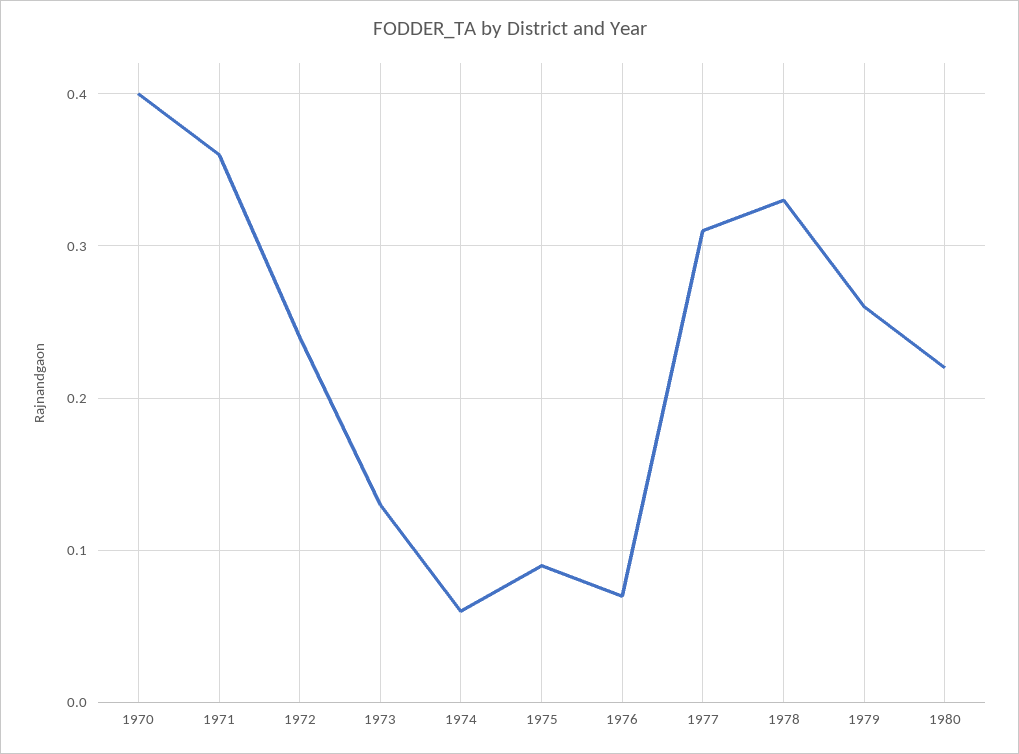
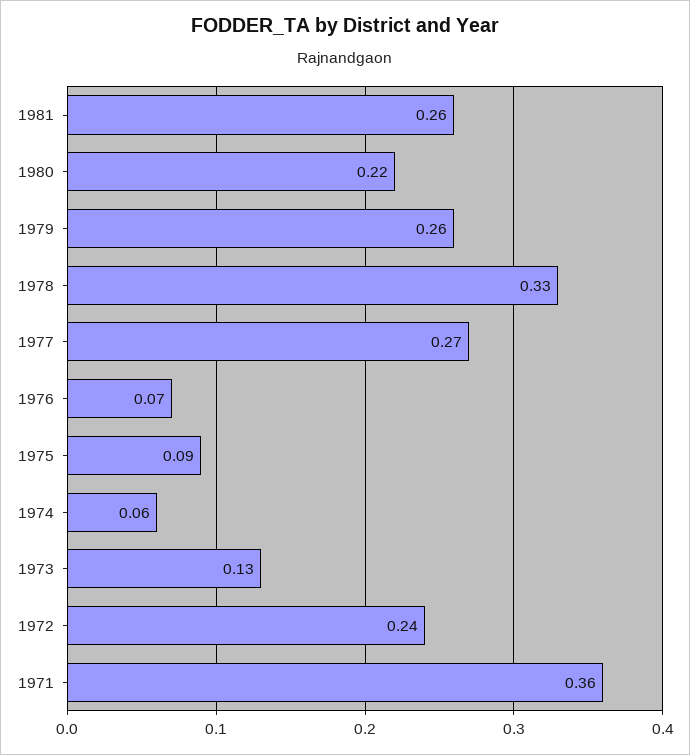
1970: 0.4 -> none
1977: 0.31 -> 0.27
1981: none -> 0.26

